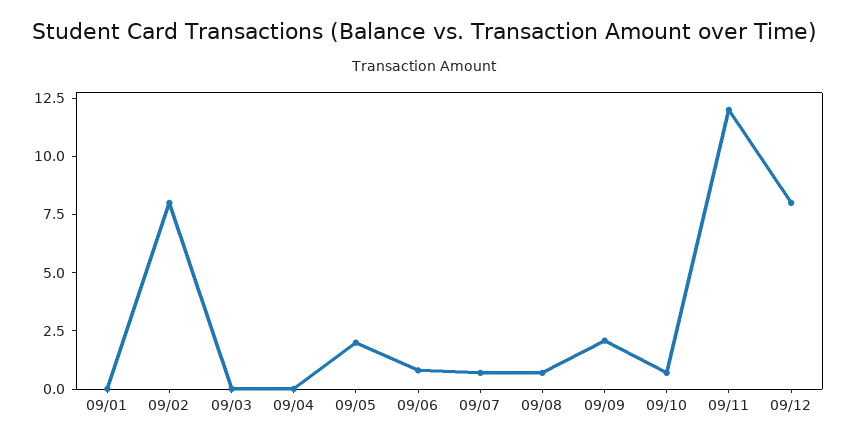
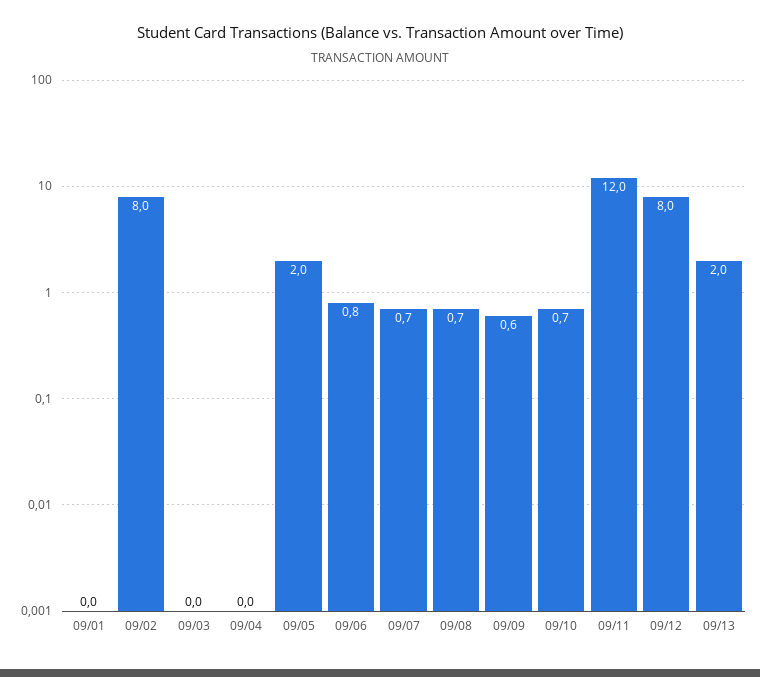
09/09: 2 -> 0.6
09/13: none -> 2

